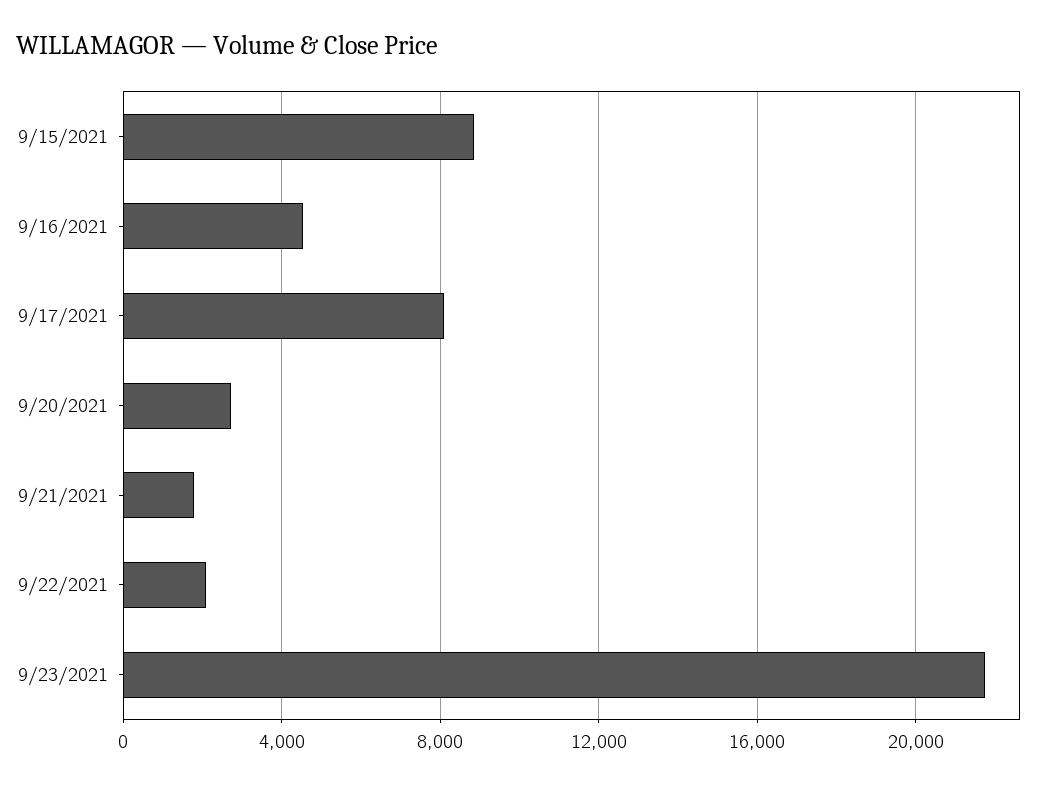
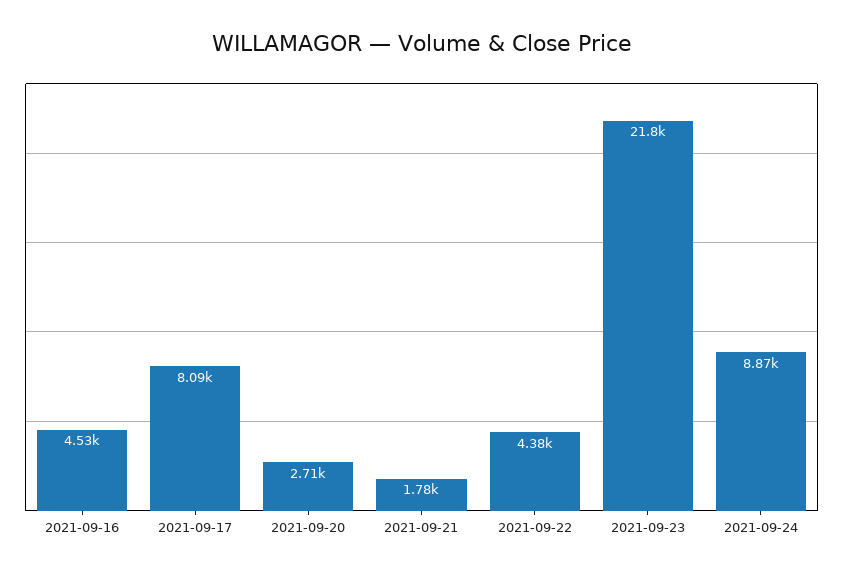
9/15/2021: 9000 -> none
9/22/2021: 2000 -> 4380
2021-09-24: none -> 8870

